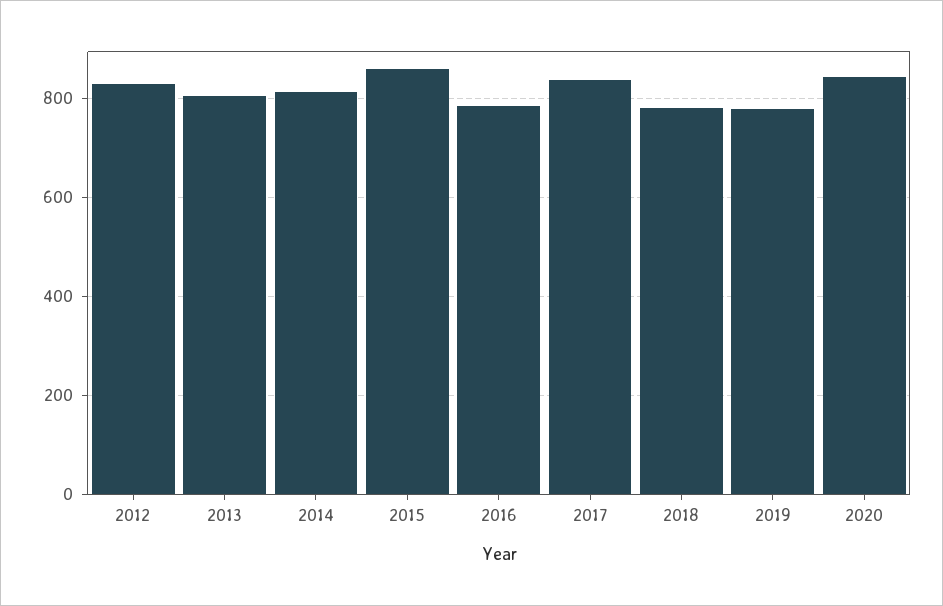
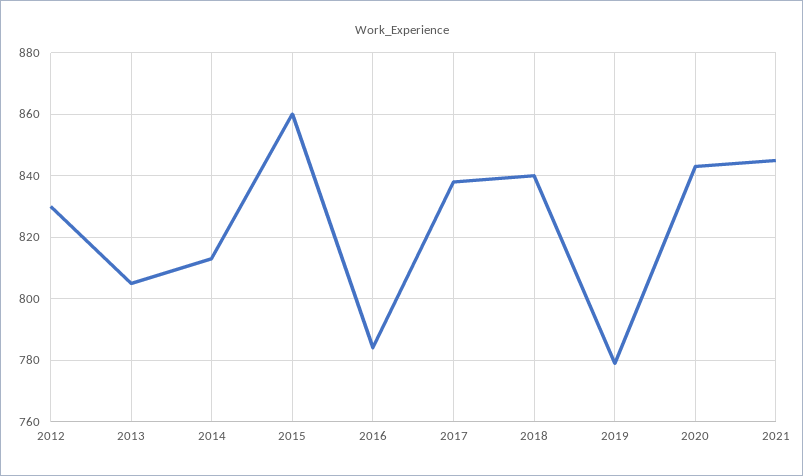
2018: 780 -> 840
2021: none -> 845

